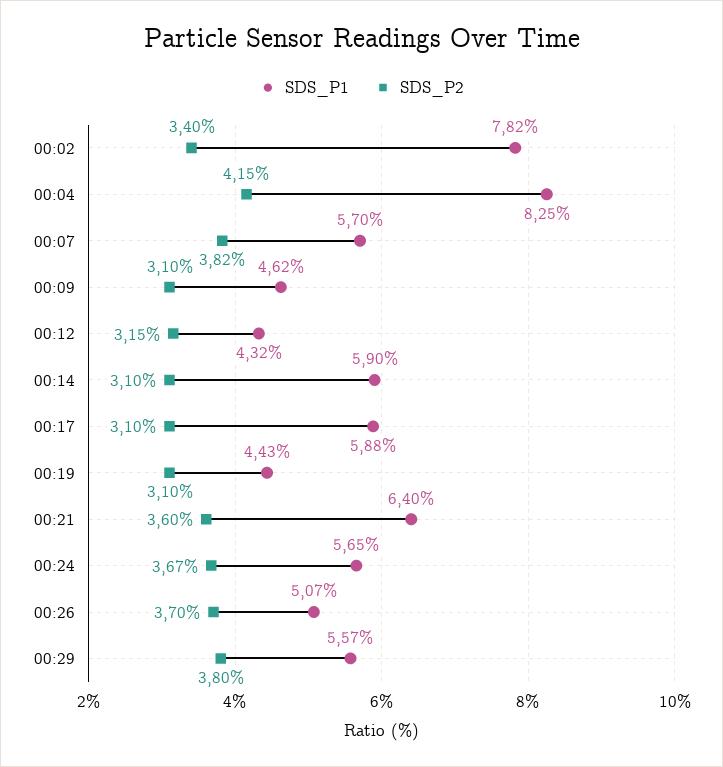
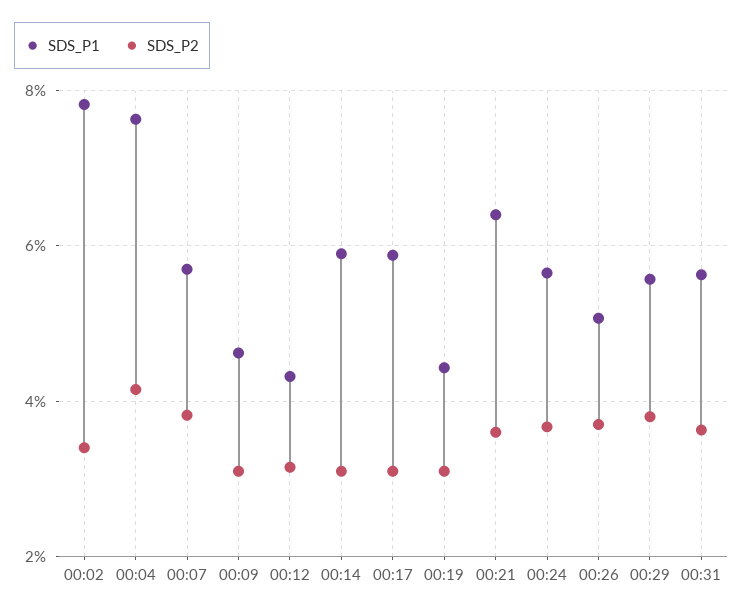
SDS_P1, 00:04: 8.25 -> 7.6
SDS_P1, 00:31: none -> 5.6
SDS_P2, 00:31: none -> 3.6

